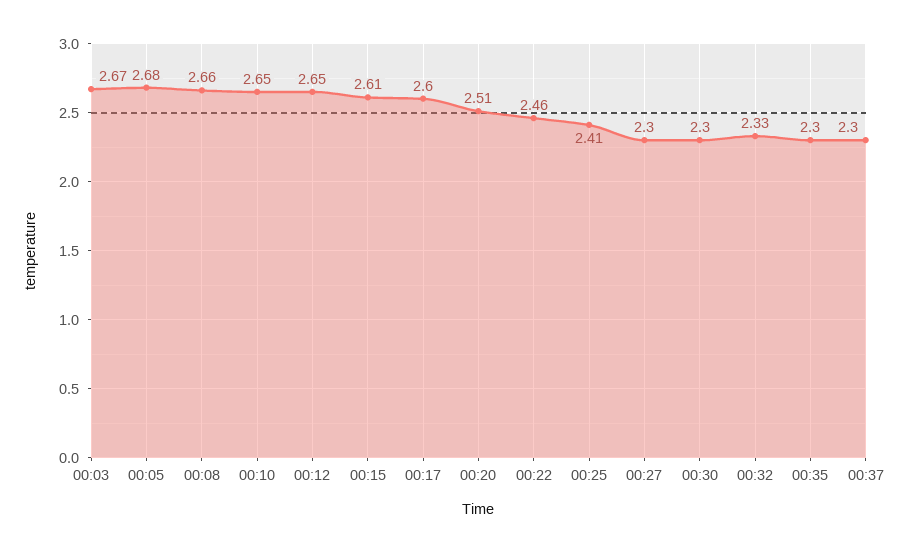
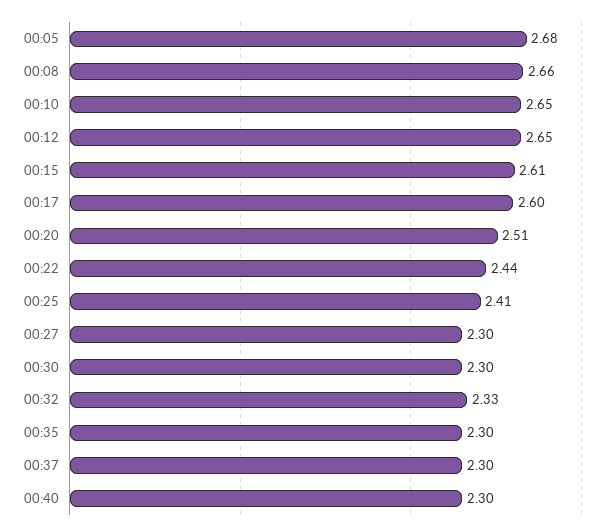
00:03: 2.67 -> none
00:22: 2.46 -> 2.44
00:40: none -> 2.3

